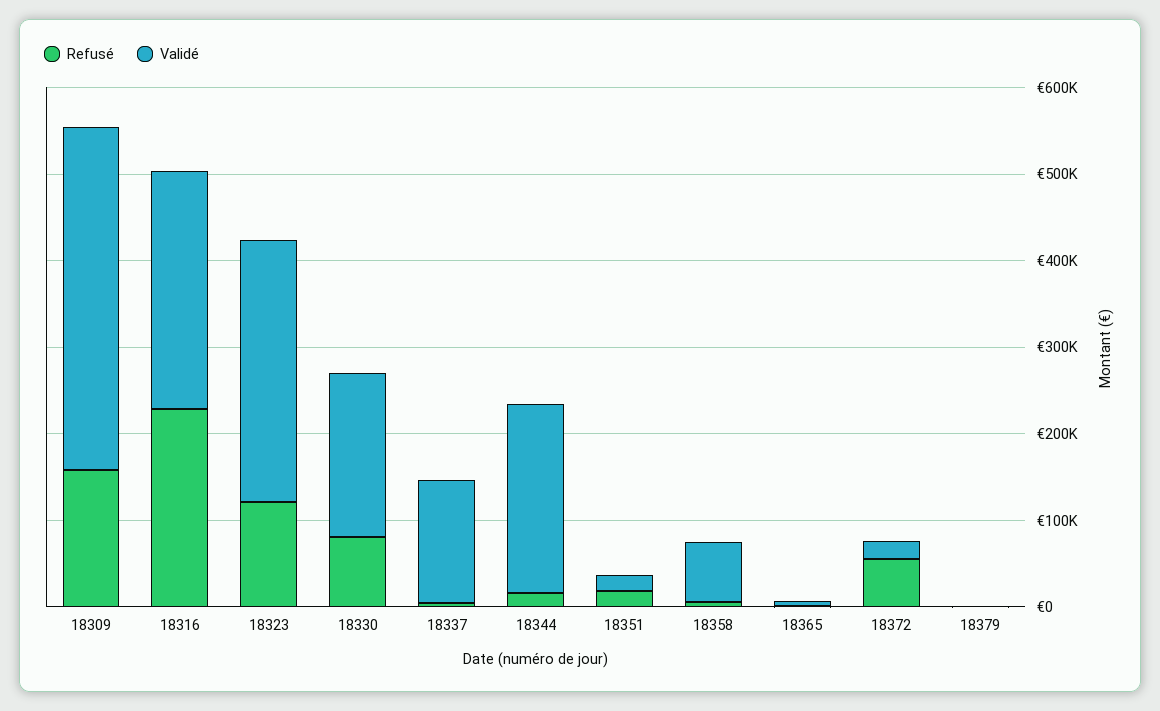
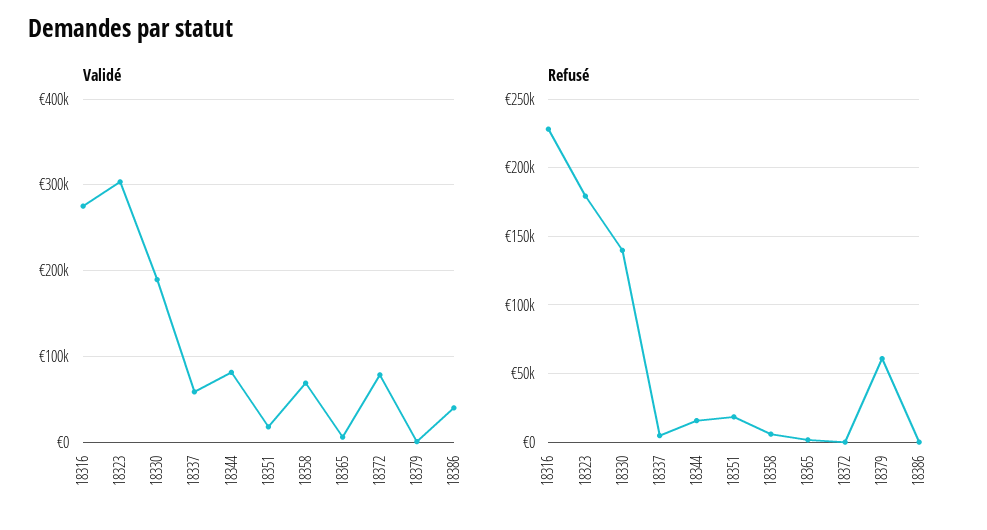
Refusé, 18309: 160000 -> none
Validé, 18309: 400000 -> none
Refusé, 18323: 120000 -> 180000
Refusé, 18330: 80000 -> 140000
Validé, 18337: 140000 -> 60000
Validé, 18344: 220000 -> 80000
Refusé, 18372: 60000 -> 0
Validé, 18372: 20000 -> 80000
Refusé, 18379: 0 -> 60000
Validé, 18386: none -> 40000
Refusé, 18386: none -> 0

